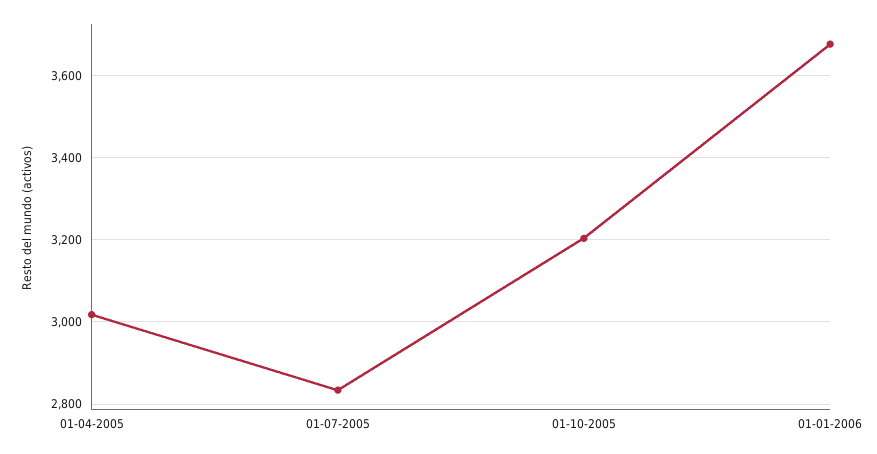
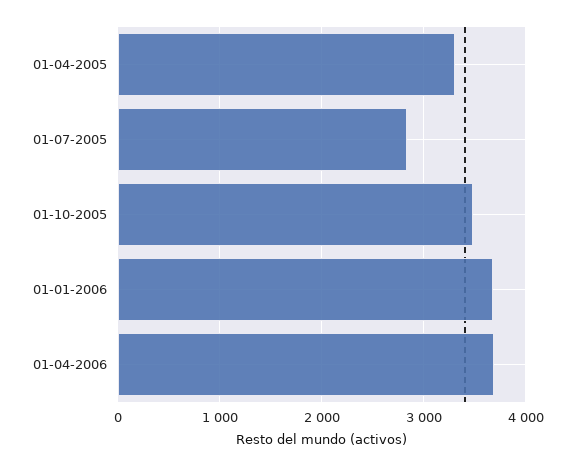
01-04-2005: 3020 -> 3300
01-10-2005: 3200 -> 3500
01-04-2006: none -> 3700

